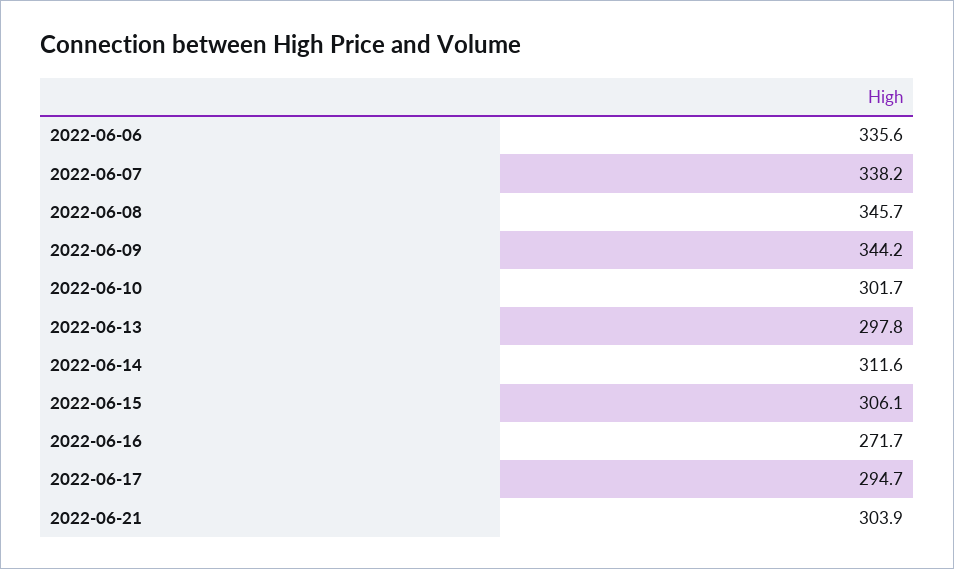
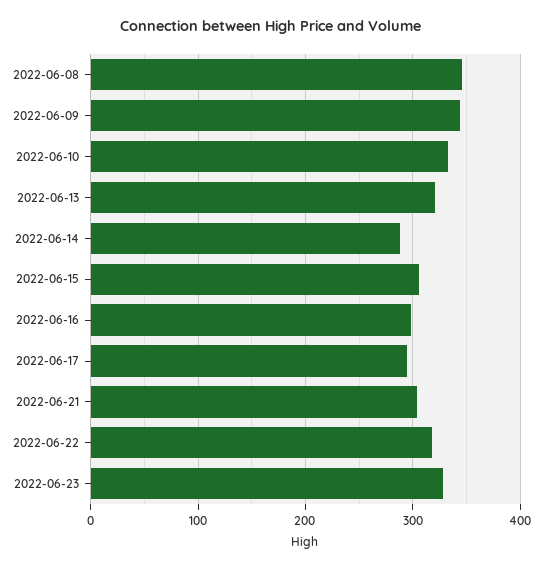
2022-06-06: 335.6 -> none
2022-06-07: 338.2 -> none
2022-06-10: 301.7 -> 330
2022-06-13: 297.8 -> 320
2022-06-14: 311.6 -> 290
2022-06-16: 271.7 -> 300
2022-06-22: none -> 320
2022-06-23: none -> 330

